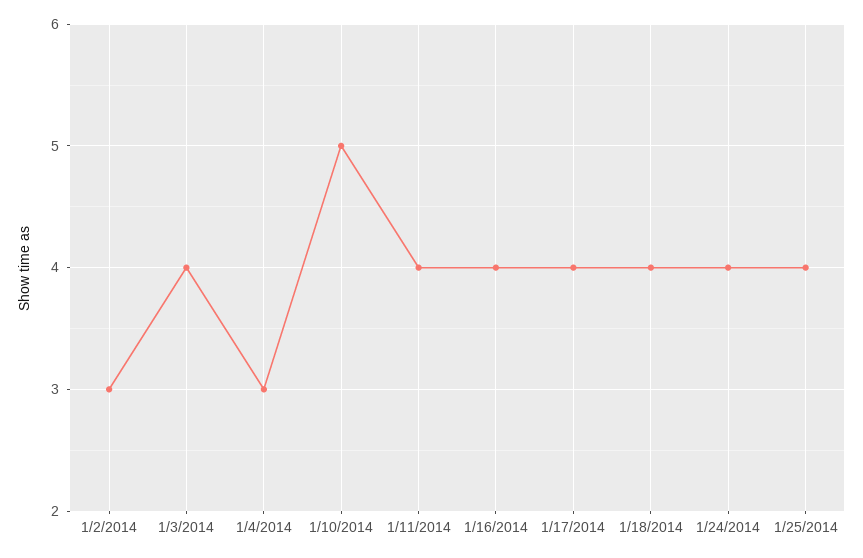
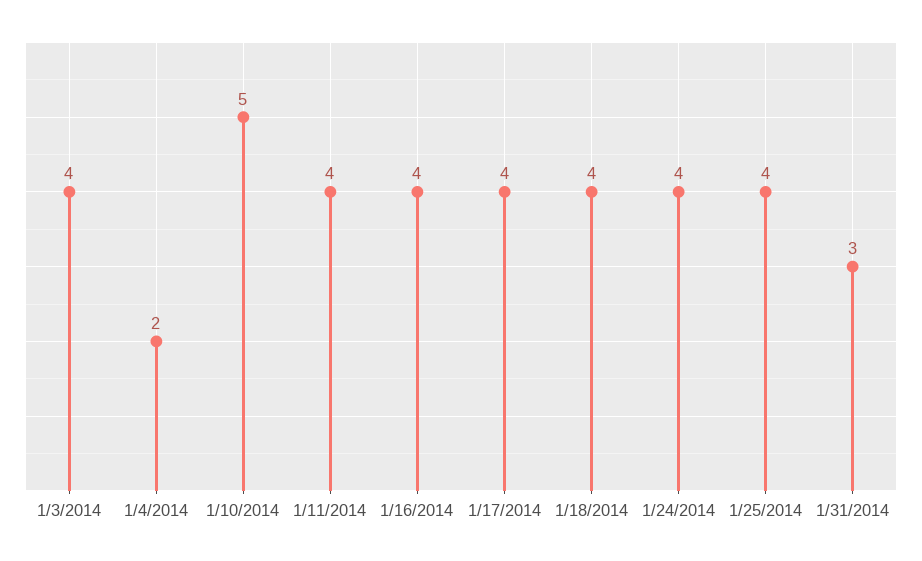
1/2/2014: 3 -> none
1/4/2014: 3 -> 2
1/31/2014: none -> 3

